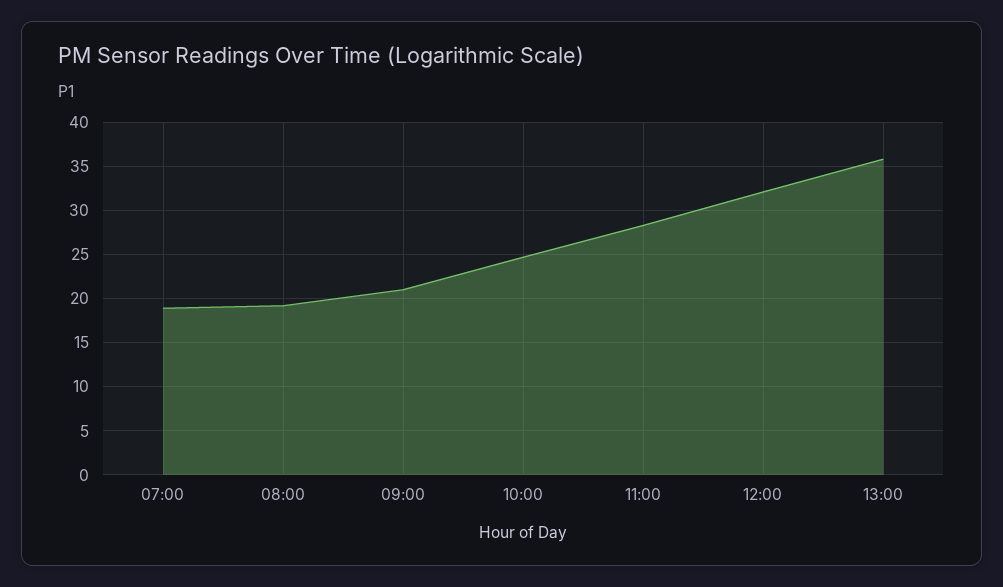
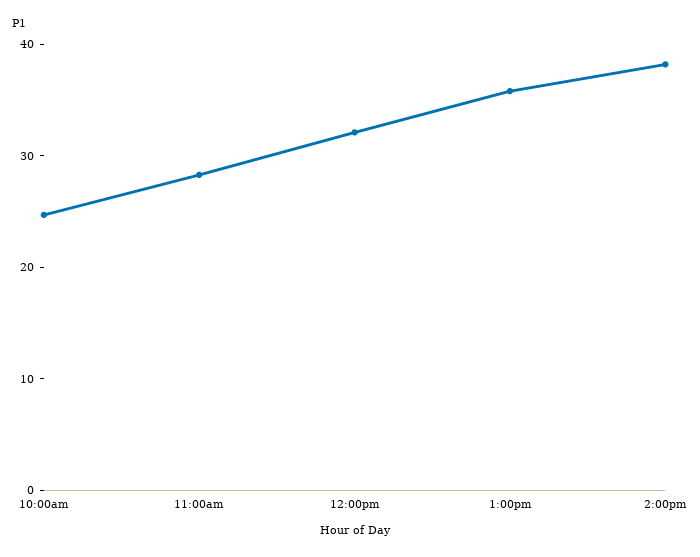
07:00: 19 -> none
08:00: 19 -> none
09:00: 21 -> none
2:00pm: none -> 38

